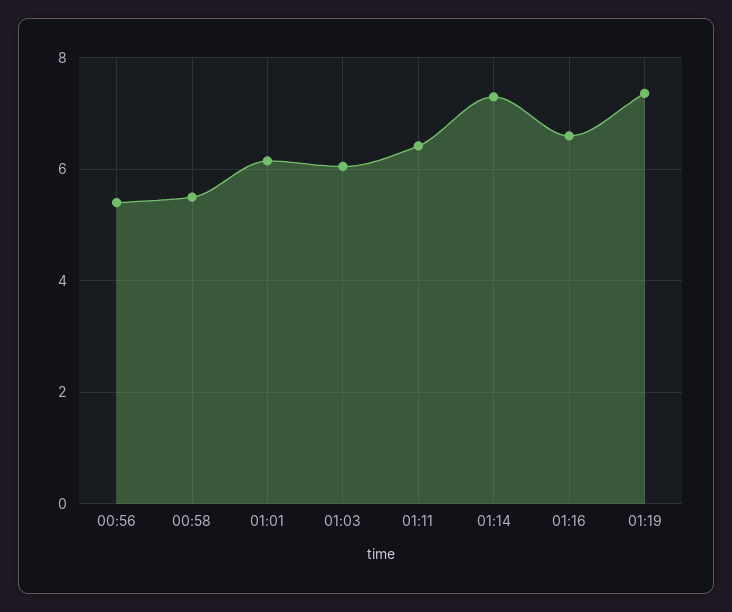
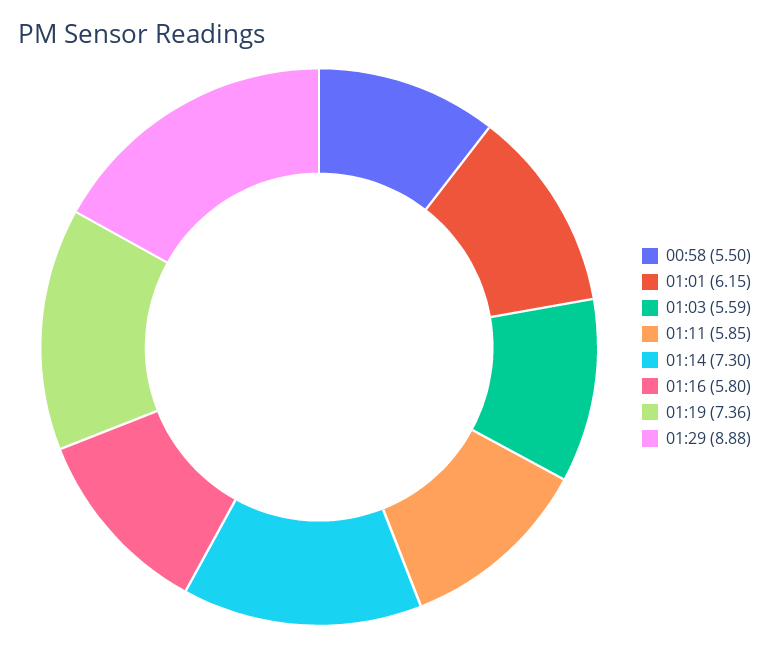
00:56: 5.4 -> none
01:03: 6 -> 5.59
01:11: 6.4 -> 5.85
01:16: 6.6 -> 5.8
01:29: none -> 8.88

